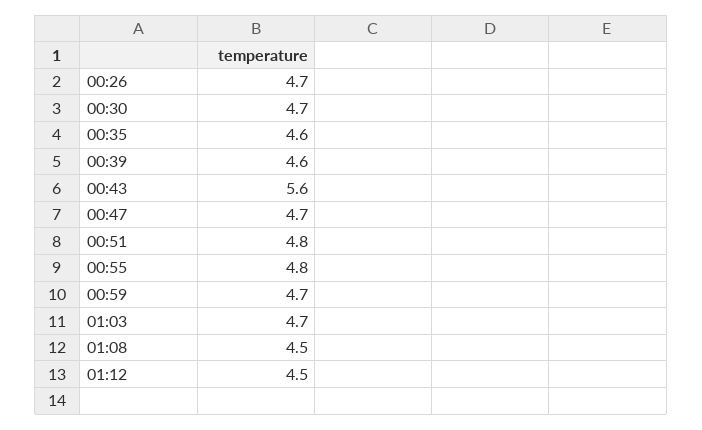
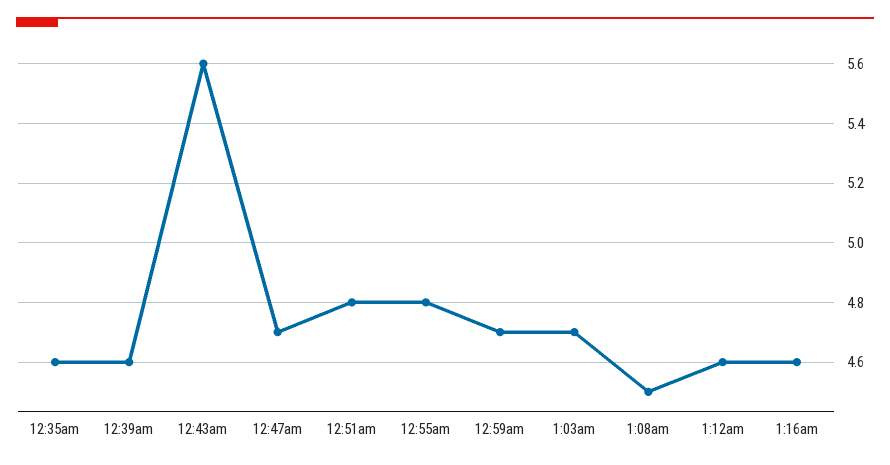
00:26: 4.7 -> none
00:30: 4.7 -> none
01:12: 4.5 -> 4.6
1:16am: none -> 4.6

